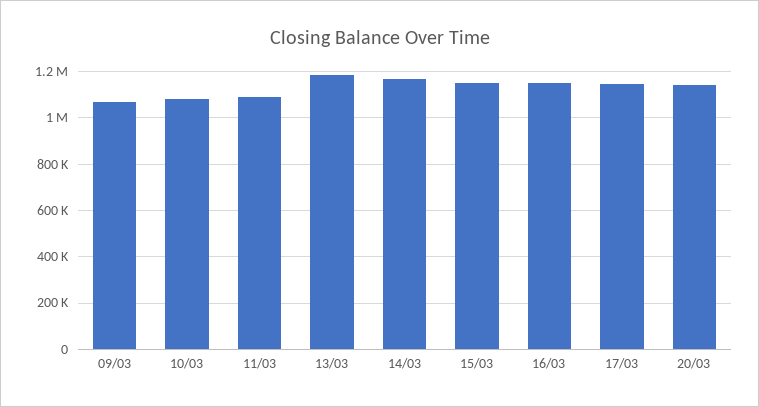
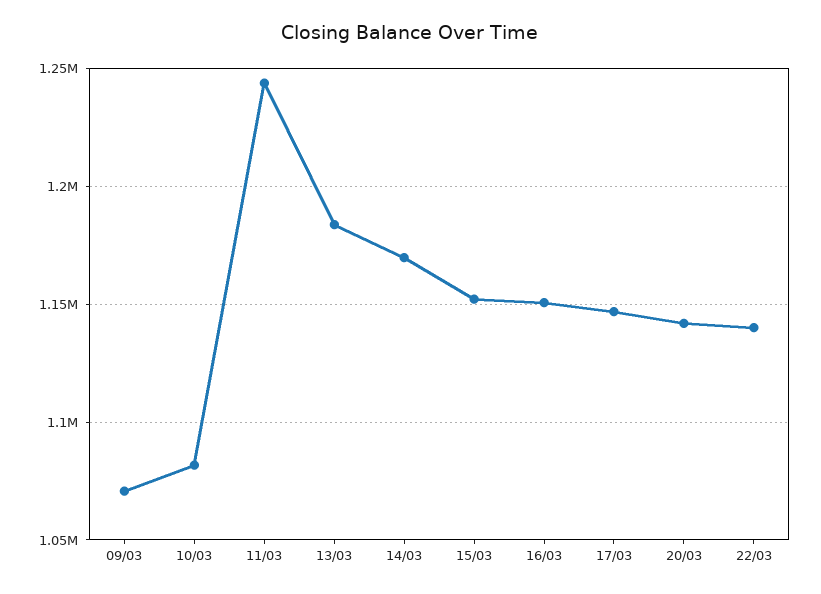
11/03: 1100000 -> 1245000
22/03: none -> 1140000

